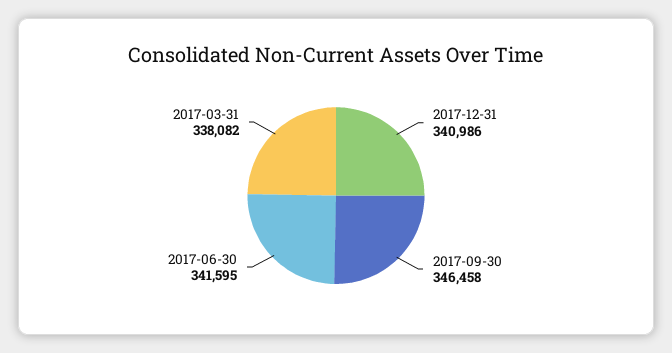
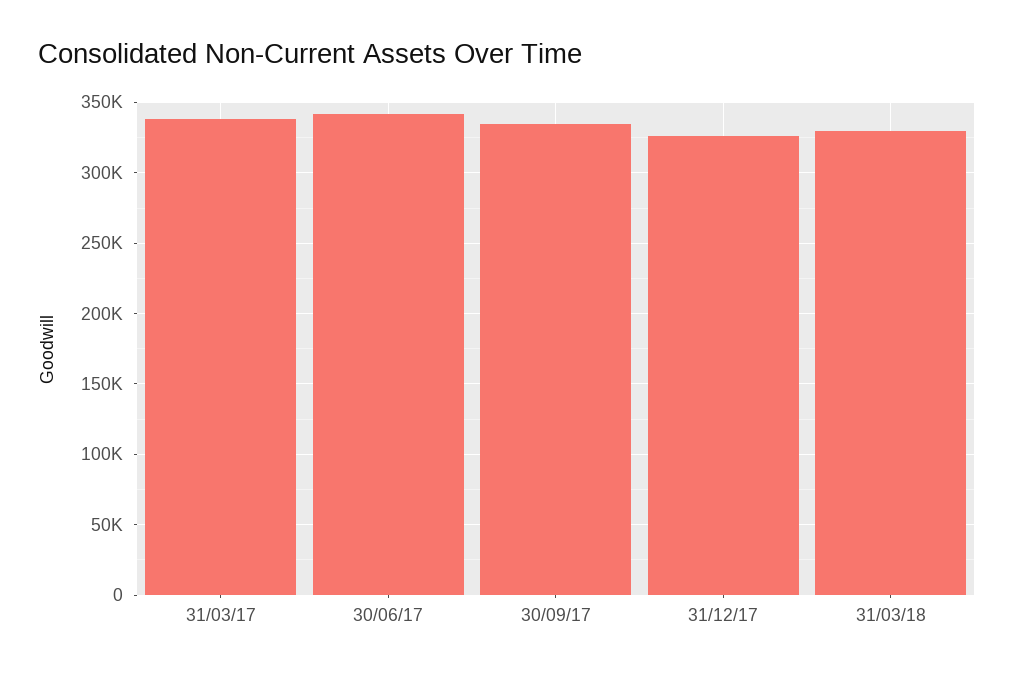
2017-12-31: 340986 -> 325000
2017-09-30: 346458 -> 335000
31/03/18: none -> 330000

